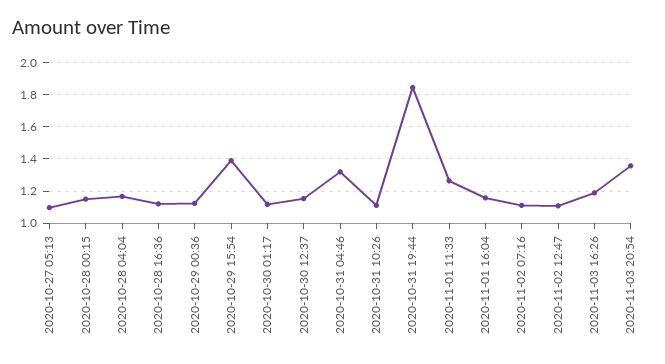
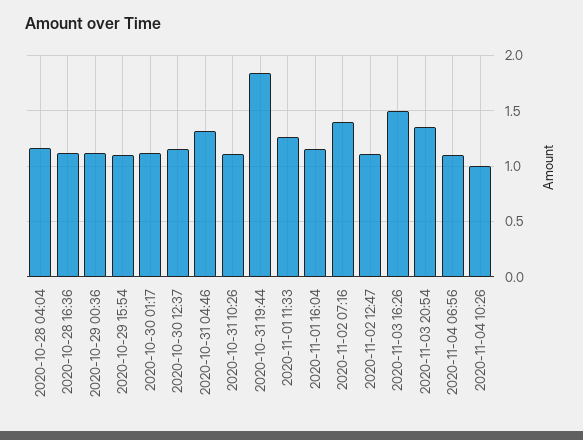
2020-10-27 05:13: 1.1 -> none
2020-10-28 00:15: 1.15 -> none
2020-10-29 15:54: 1.4 -> 1.1
2020-11-02 07:16: 1.1 -> 1.4
2020-11-03 16:26: 1.2 -> 1.5
2020-11-04 06:56: none -> 1.1
2020-11-04 10:26: none -> 1

